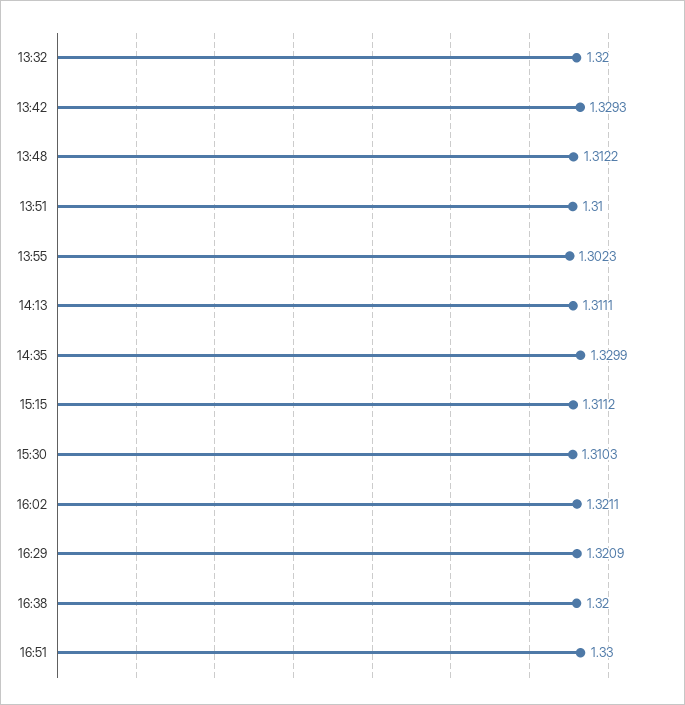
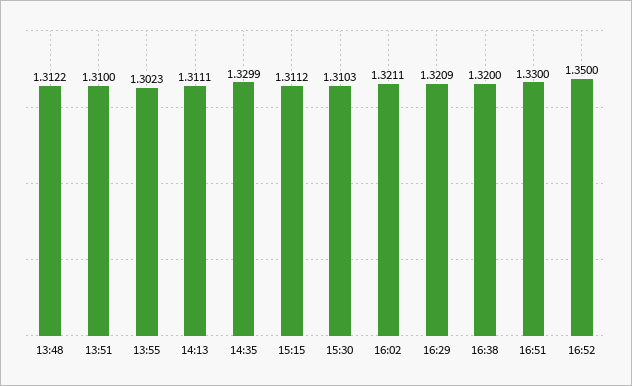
13:32: 1.32 -> none
13:42: 1.3293 -> none
16:52: none -> 1.35

